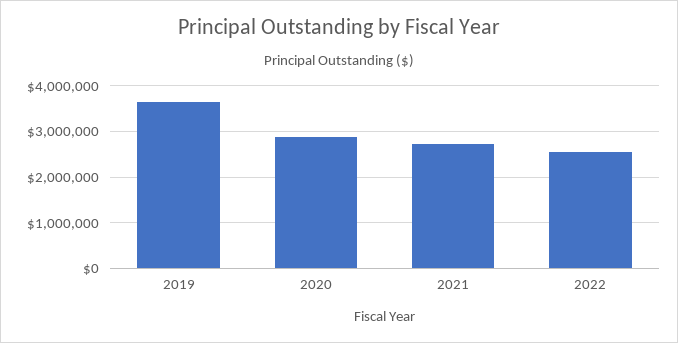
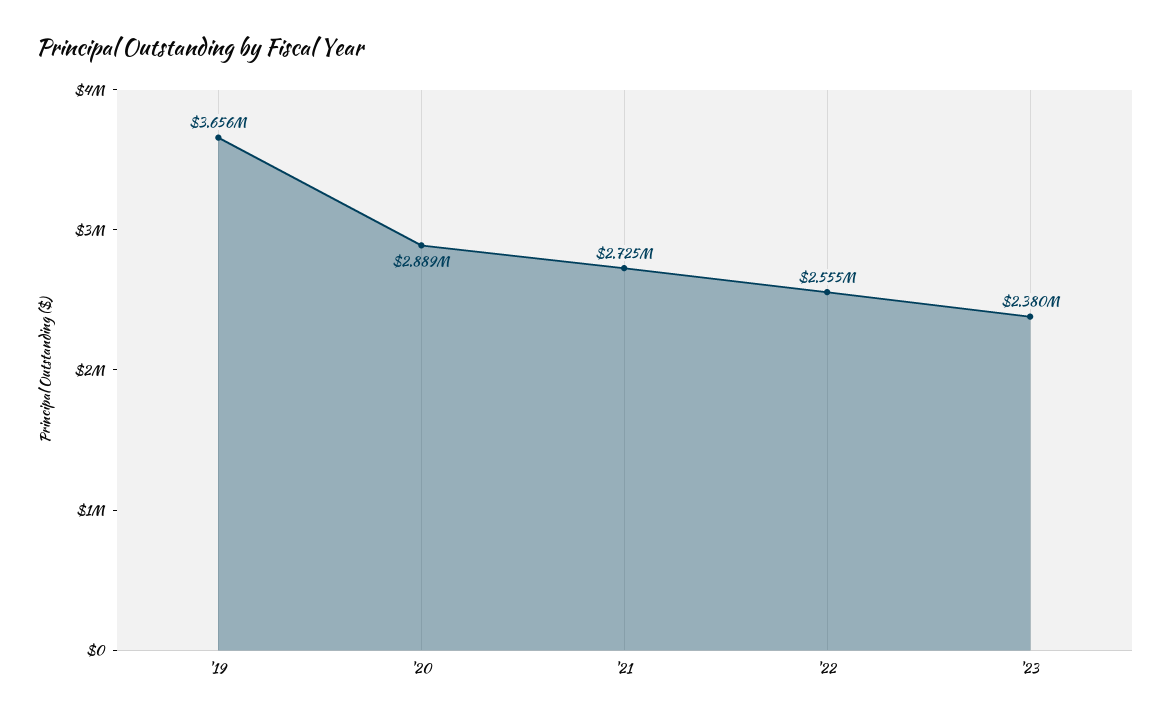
'23: none -> 2380000

